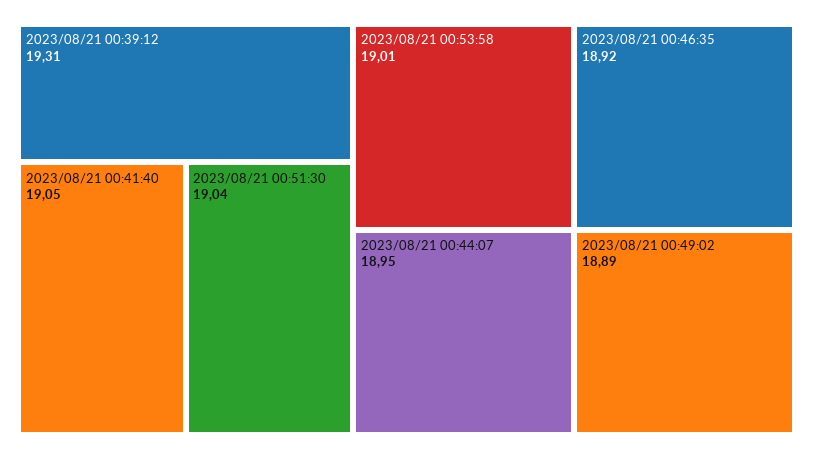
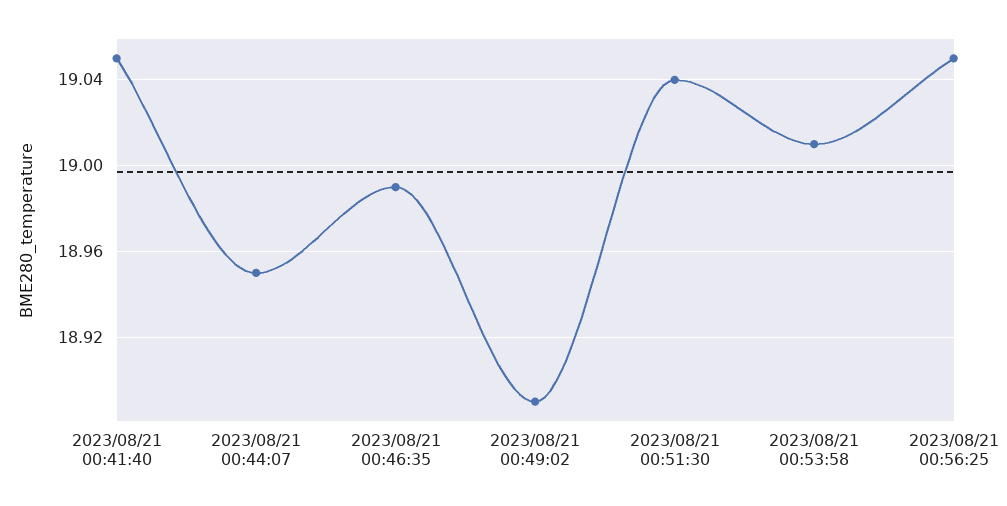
2023/08/21 00:39:12: 19.31 -> none
2023/08/21 00:46:35: 18.92 -> 18.99
2023/08/21 00:56:25: none -> 19.05

